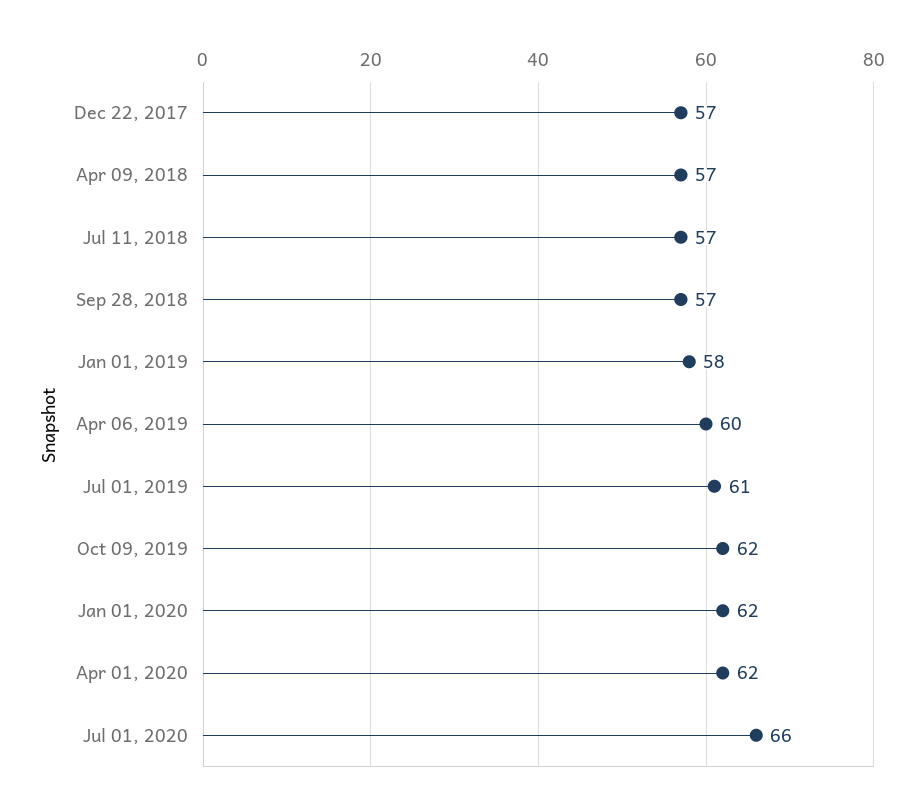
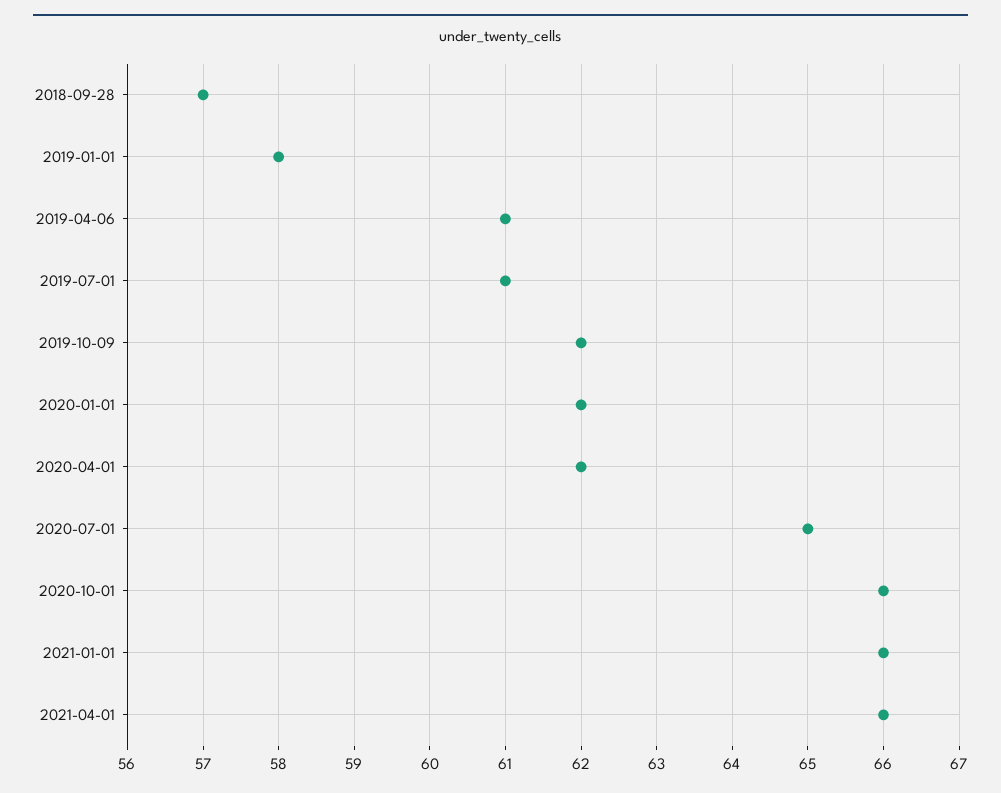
Dec 22, 2017: 57 -> none
Apr 09, 2018: 57 -> none
Jul 11, 2018: 57 -> none
Apr 06, 2019: 60 -> 61
Jul 01, 2020: 66 -> 65
2020-10-01: none -> 66
2021-01-01: none -> 66
2021-04-01: none -> 66

